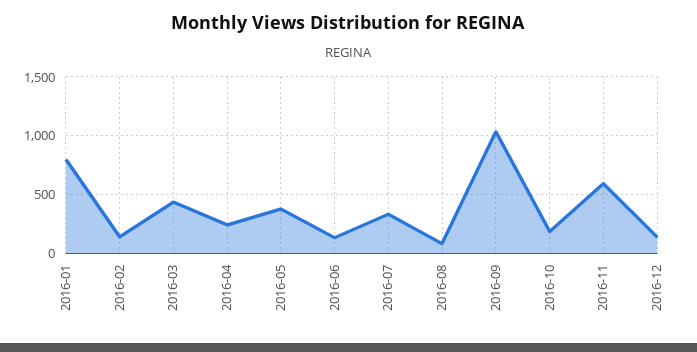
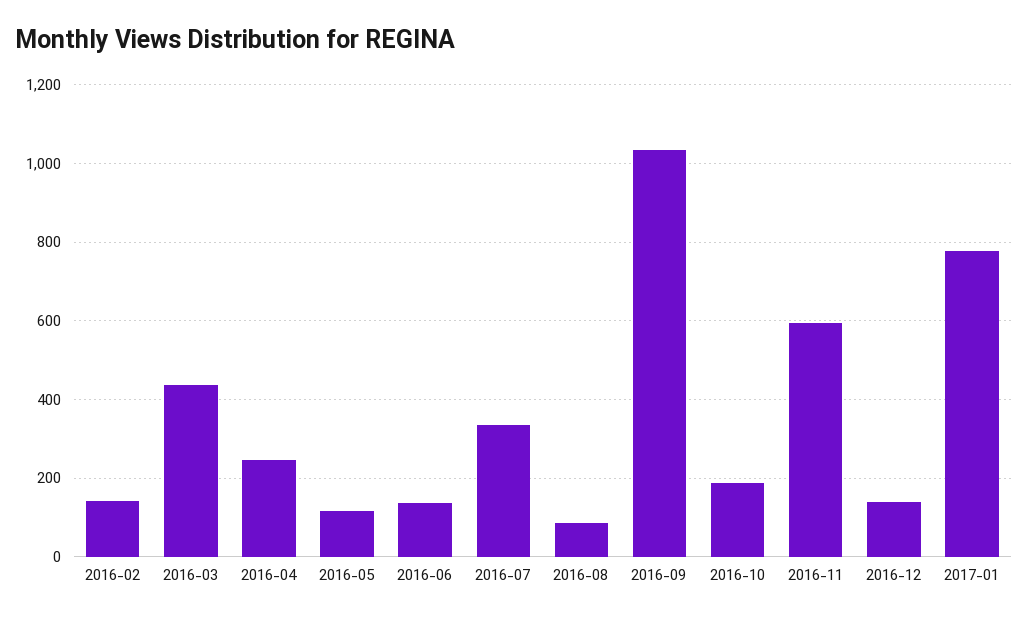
2016-01: 800 -> none
2016-05: 400 -> 120
2017-01: none -> 780

